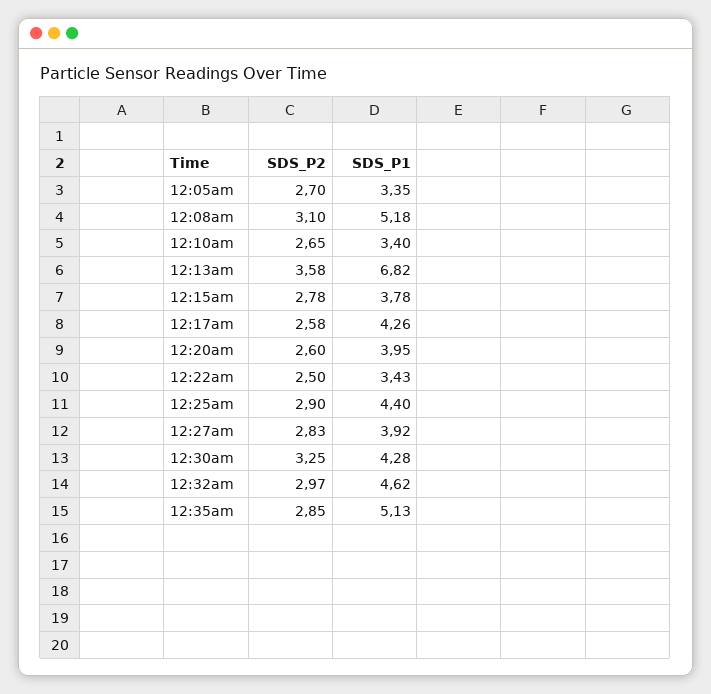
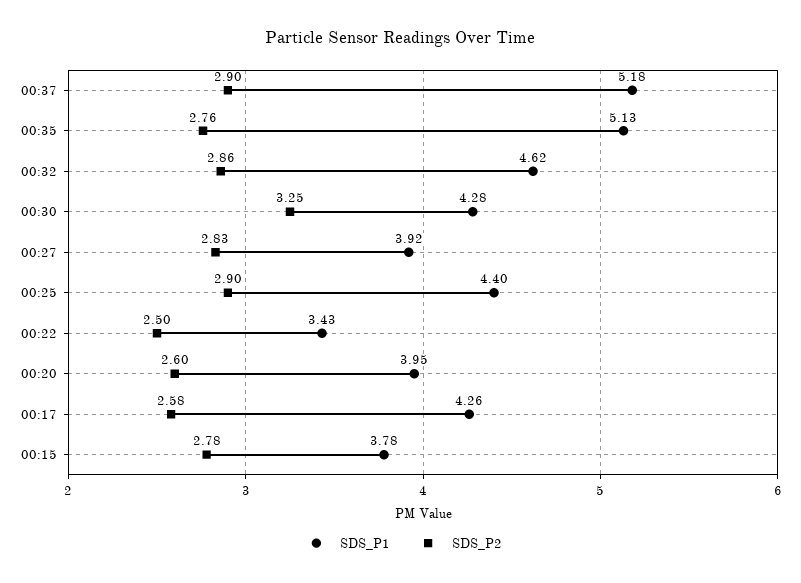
SDS_P2, 12:05am: 2.7 -> none
SDS_P1, 12:05am: 3.35 -> none
SDS_P2, 12:08am: 3.1 -> none
SDS_P1, 12:08am: 5.18 -> none
SDS_P2, 12:10am: 2.65 -> none
SDS_P1, 12:10am: 3.4 -> none
SDS_P2, 12:13am: 3.58 -> none
SDS_P1, 12:13am: 6.82 -> none
SDS_P2, 12:32am: 2.97 -> 2.86
SDS_P2, 12:35am: 2.85 -> 2.76
SDS_P1, 00:37: none -> 5.18
SDS_P2, 00:37: none -> 2.9

